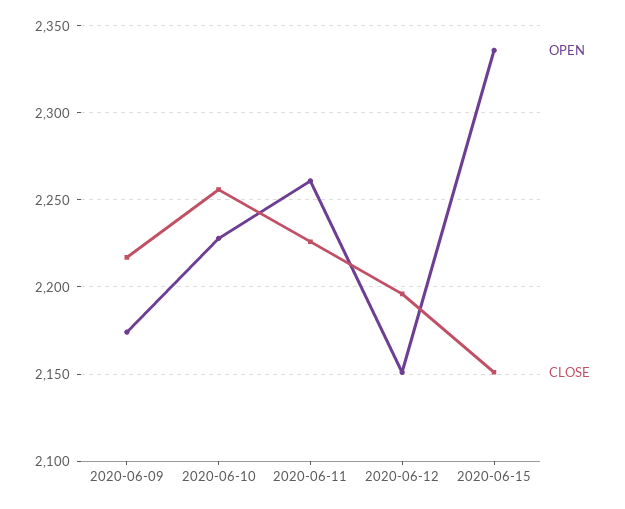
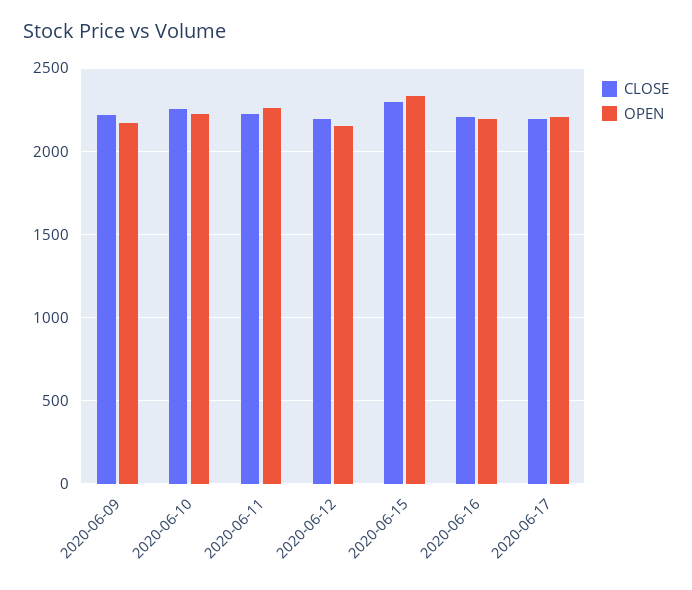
CLOSE, 2020-06-15: 2150 -> 2300
CLOSE, 2020-06-16: none -> 2200
OPEN, 2020-06-16: none -> 2200
CLOSE, 2020-06-17: none -> 2200
OPEN, 2020-06-17: none -> 2200

